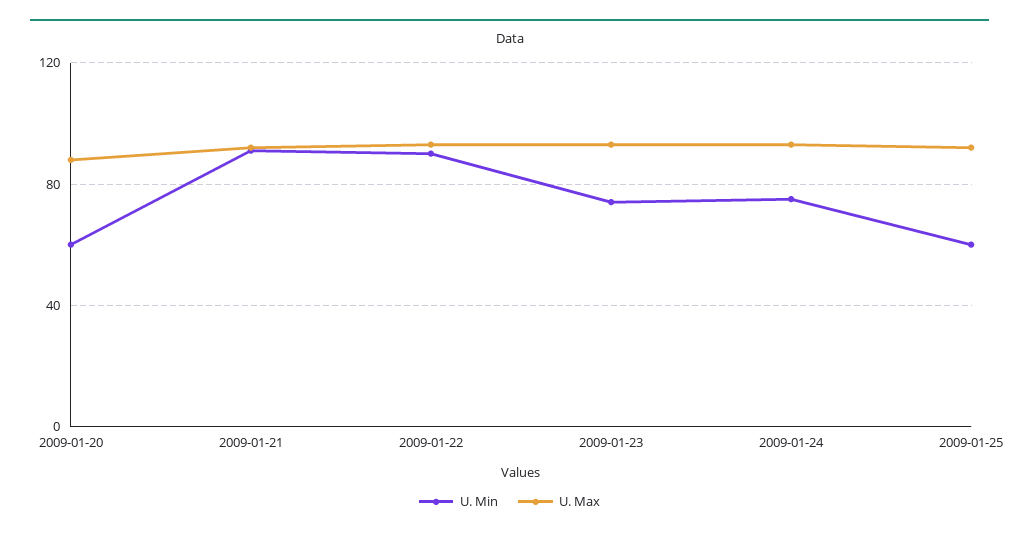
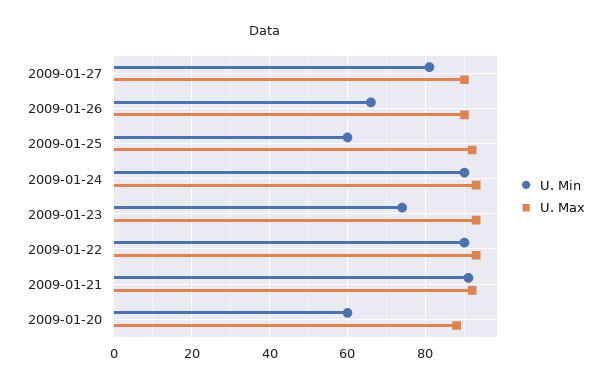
U. Min, 2009-01-24: 75 -> 90
U. Min, 2009-01-27: none -> 80
U. Max, 2009-01-27: none -> 90
U. Min, 2009-01-26: none -> 65
U. Max, 2009-01-26: none -> 90

